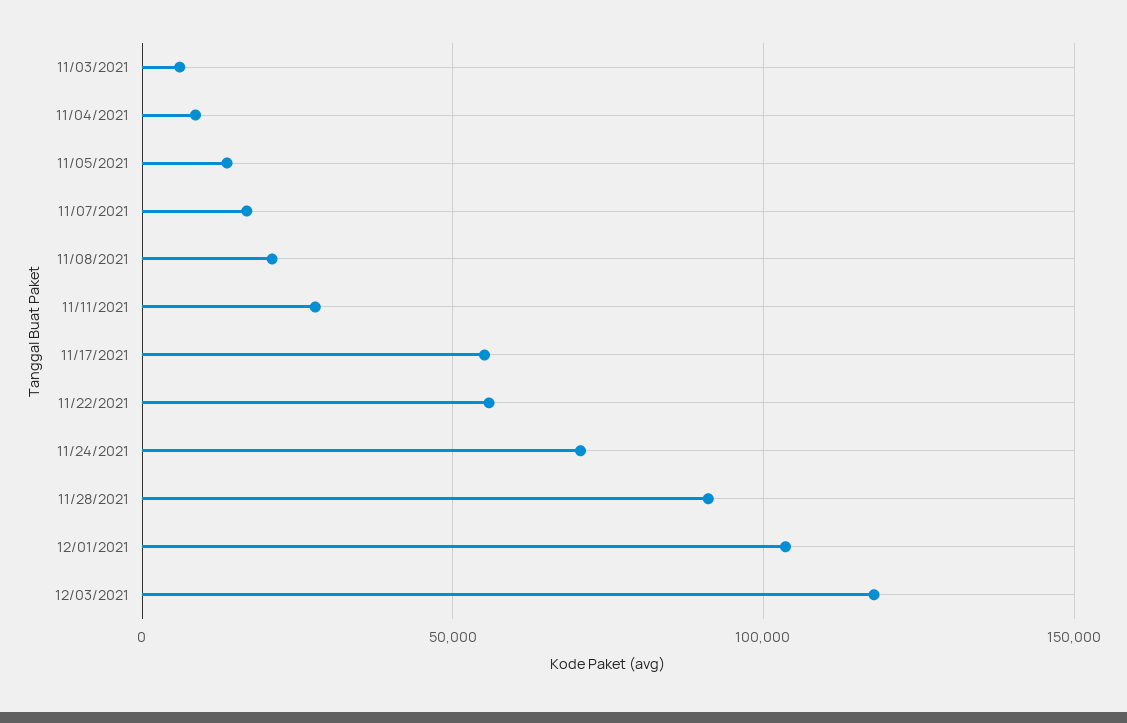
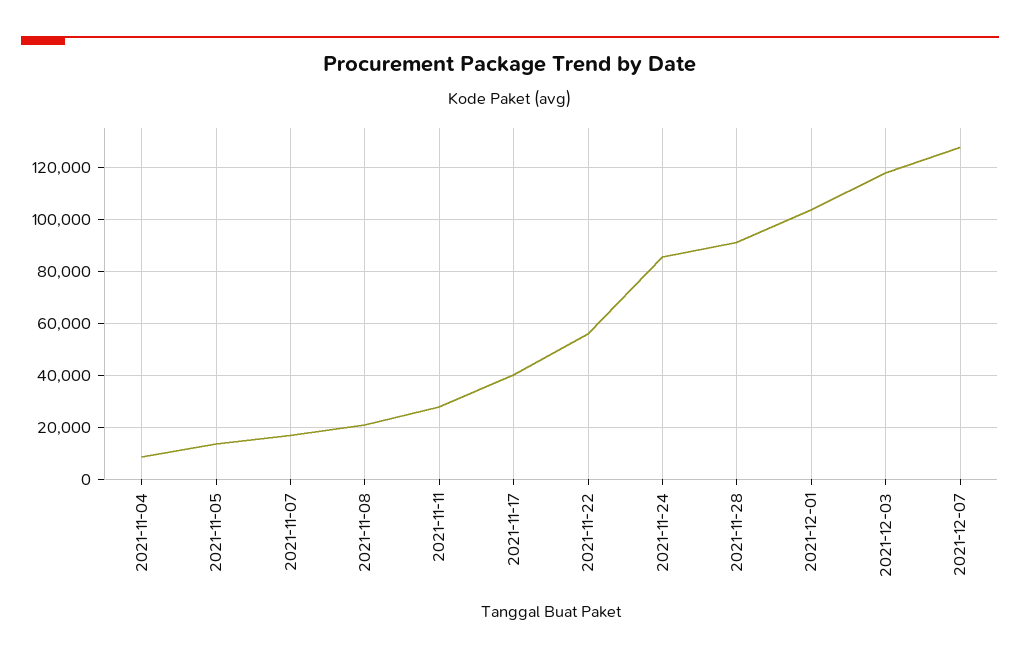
11/03/2021: 5000 -> none
11/17/2021: 55000 -> 40000
11/24/2021: 70000 -> 85000
2021-12-07: none -> 127500

